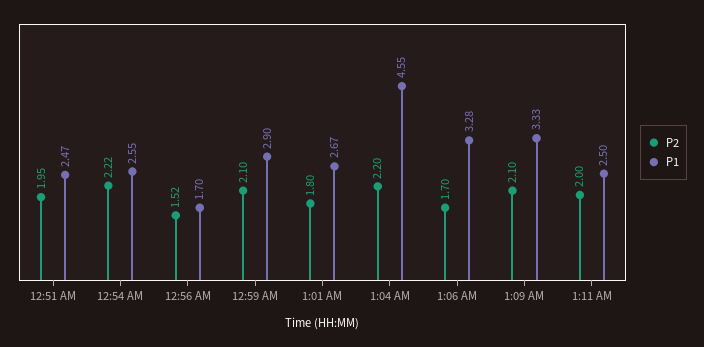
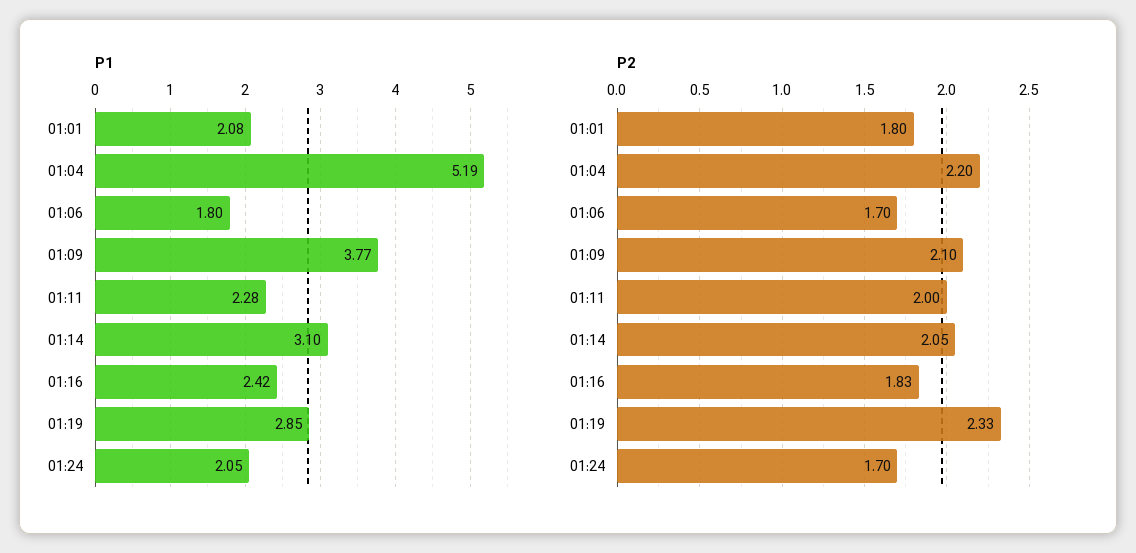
P2, 12:51 AM: 1.95 -> none
P1, 12:51 AM: 2.47 -> none
P2, 12:54 AM: 2.22 -> none
P1, 12:54 AM: 2.55 -> none
P2, 12:56 AM: 1.52 -> none
P1, 12:56 AM: 1.7 -> none
P2, 12:59 AM: 2.1 -> none
P1, 12:59 AM: 2.9 -> none
P1, 1:01 AM: 2.67 -> 2.08
P1, 1:04 AM: 4.55 -> 5.19
P1, 1:06 AM: 3.28 -> 1.8
P1, 1:09 AM: 3.33 -> 3.77
P1, 1:11 AM: 2.5 -> 2.28
P1, 01:14: none -> 3.1
P1, 01:16: none -> 2.42
P1, 01:19: none -> 2.85
P1, 01:24: none -> 2.05
P2, 01:14: none -> 2.05
P2, 01:16: none -> 1.83
P2, 01:19: none -> 2.33
P2, 01:24: none -> 1.7

